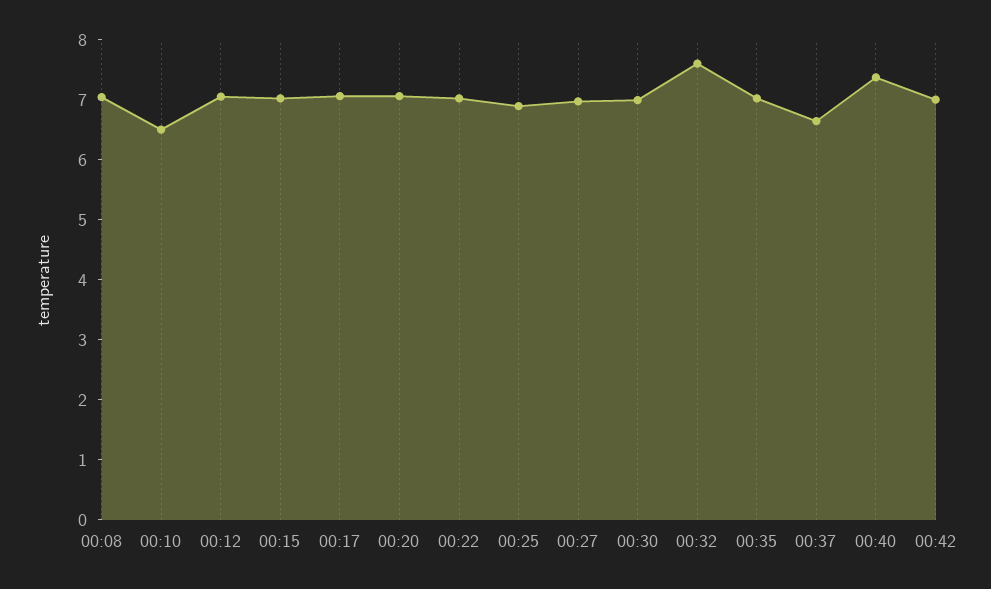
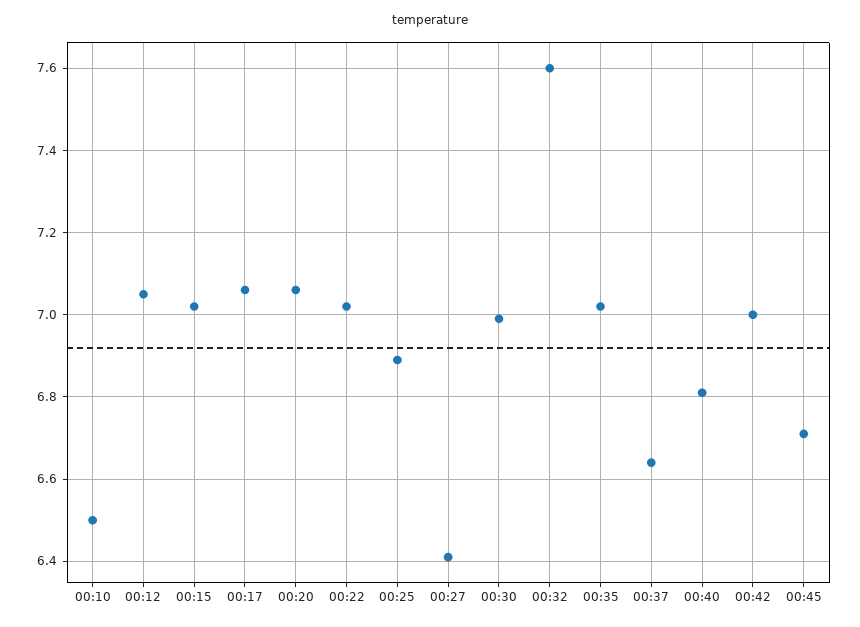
00:08: 7 -> none
00:27: 7 -> 6.4
00:40: 7.4 -> 6.8
00:45: none -> 6.7

